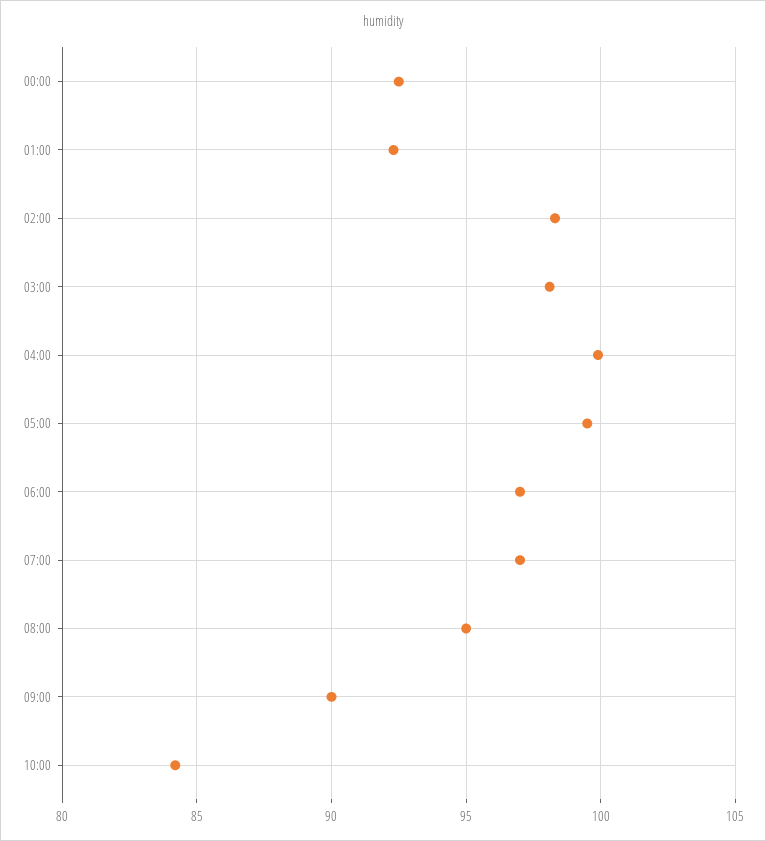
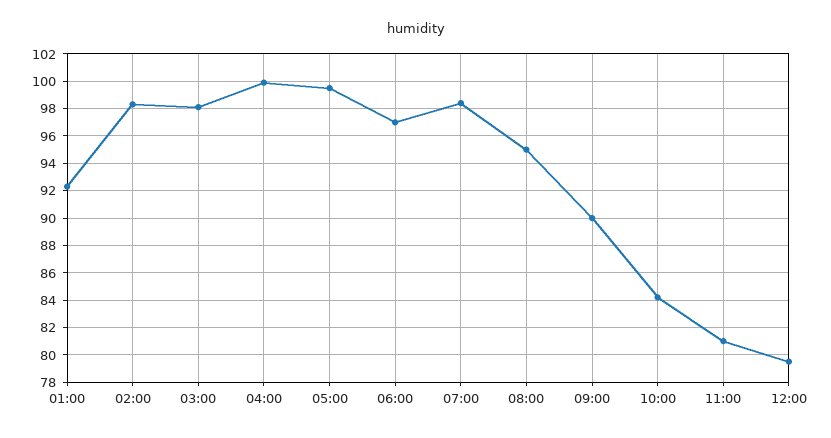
00:00: 92.5 -> none
07:00: 97 -> 98.5
11:00: none -> 81
12:00: none -> 79.5

